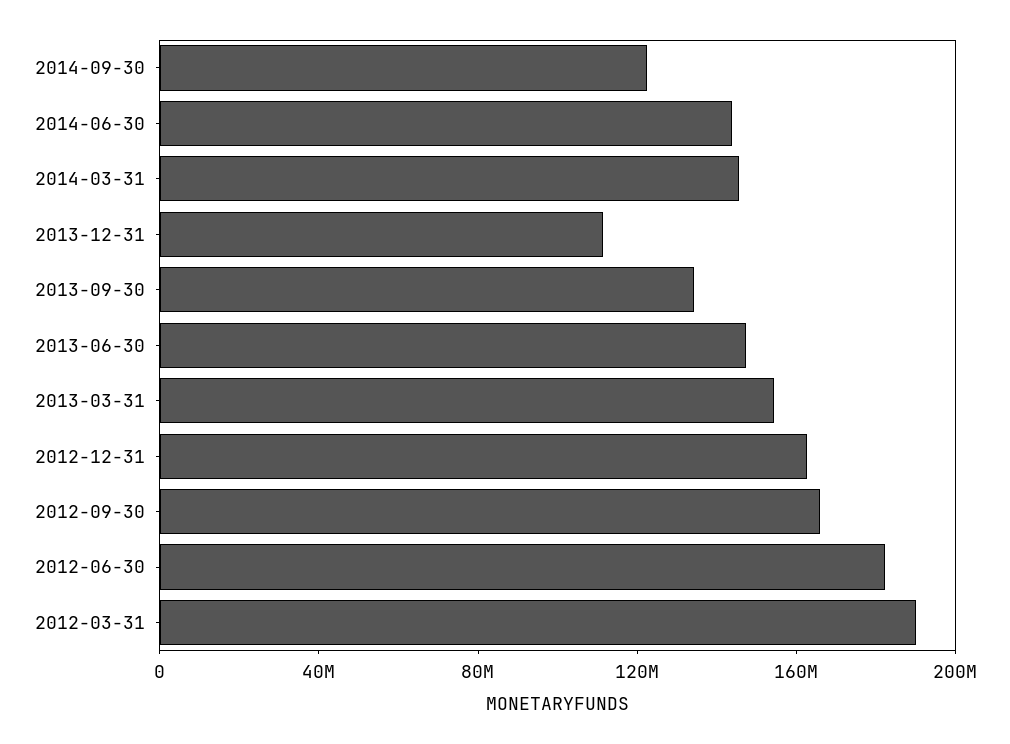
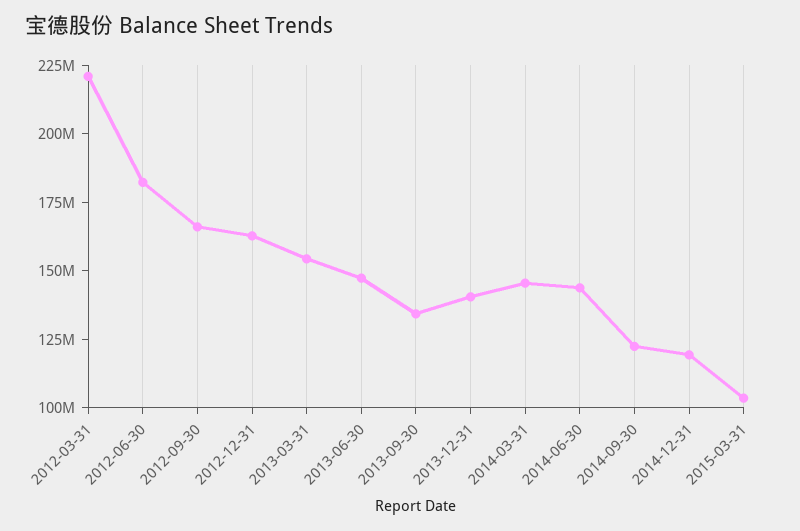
2013-12-31: 110000000 -> 140000000
2012-03-31: 190000000 -> 220000000
2014-12-31: none -> 120000000
2015-03-31: none -> 105000000

